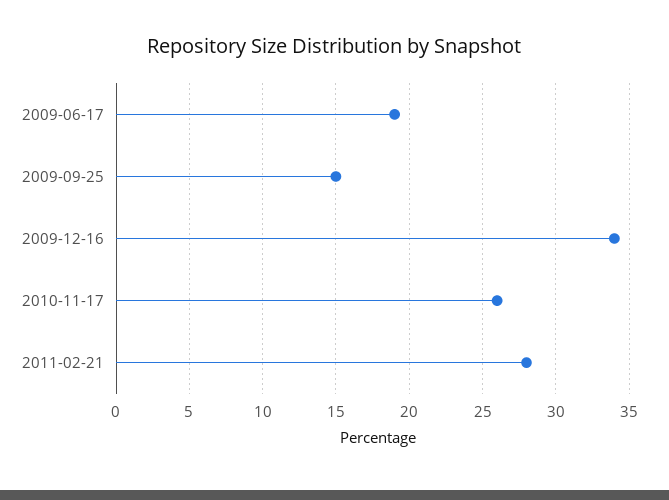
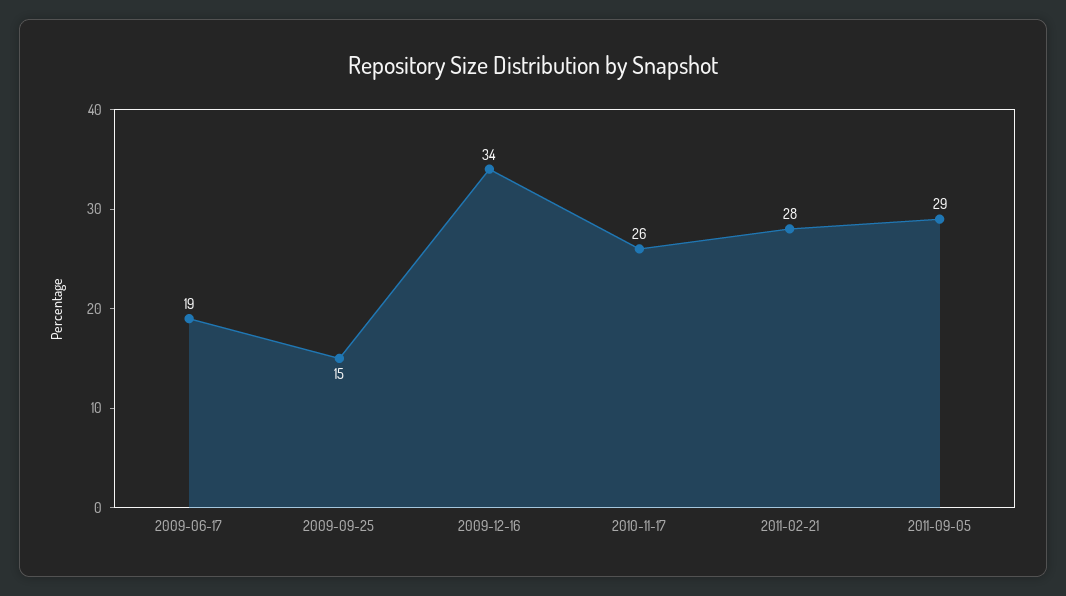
2011-09-05: none -> 29

